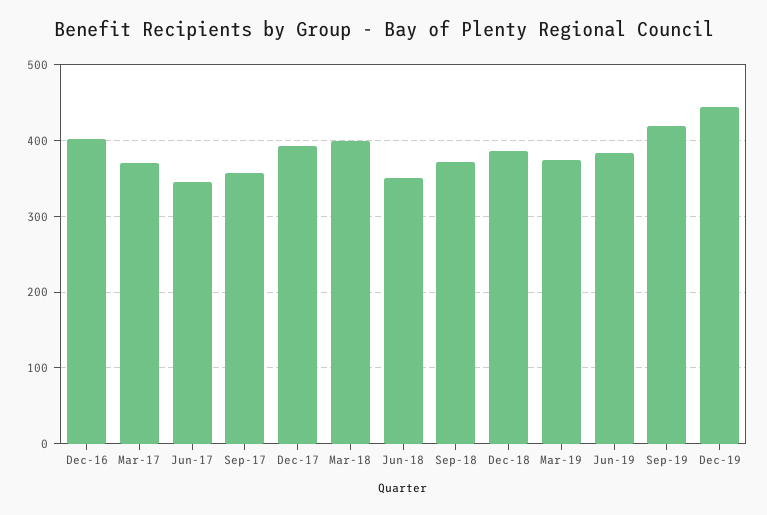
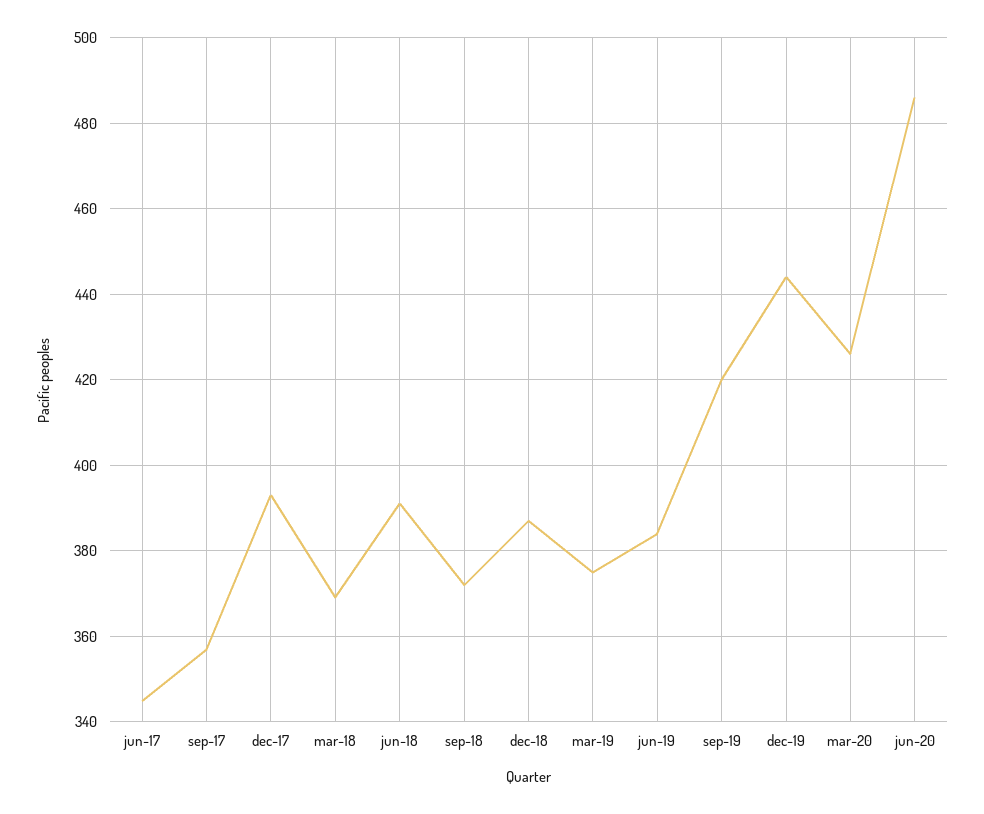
Dec-16: 400 -> none
Mar-17: 370 -> none
Mar-18: 400 -> 370
Jun-18: 350 -> 390
mar-20: none -> 425
jun-20: none -> 485

